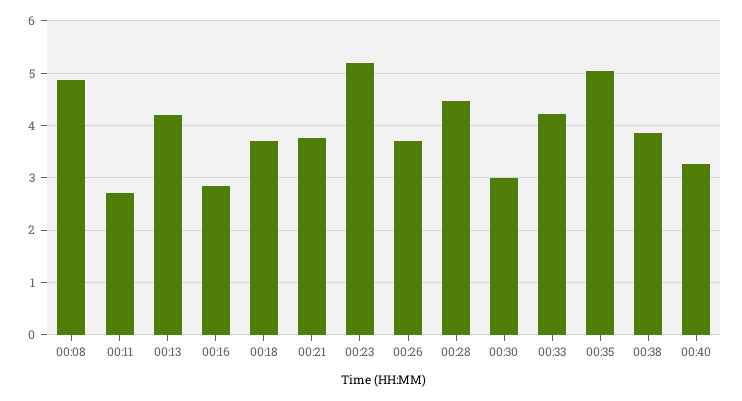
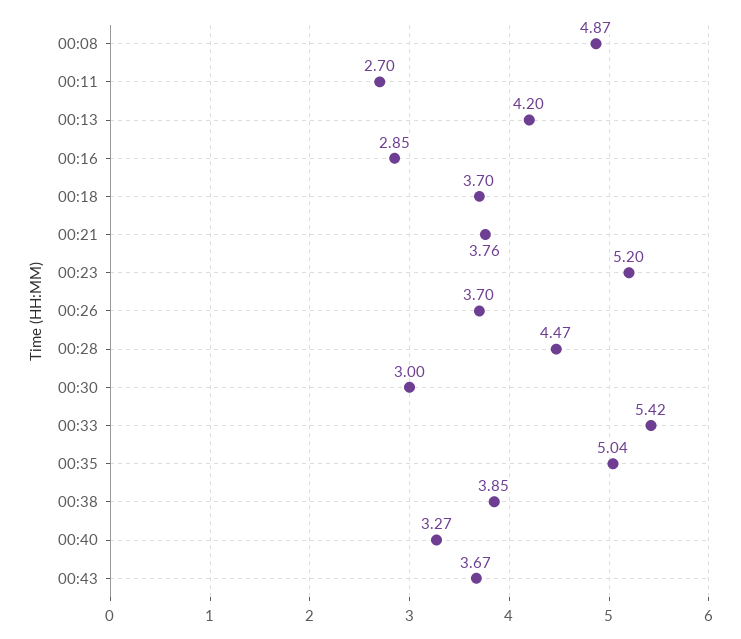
00:33: 4.2 -> 5.42
00:43: none -> 3.67

